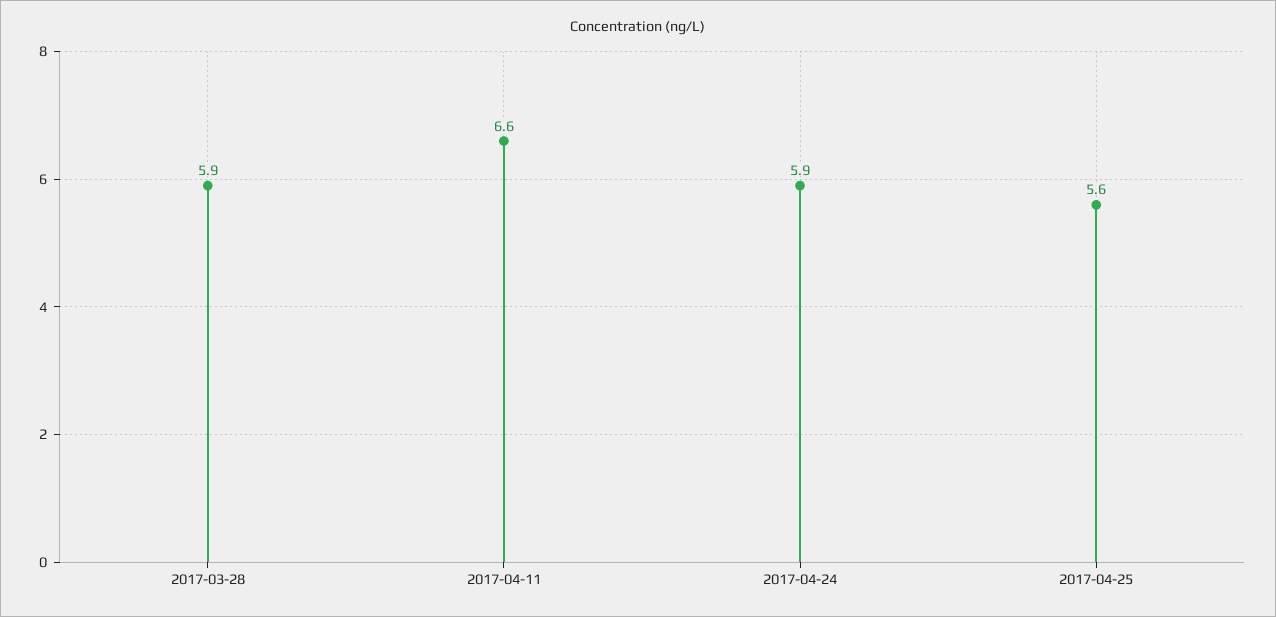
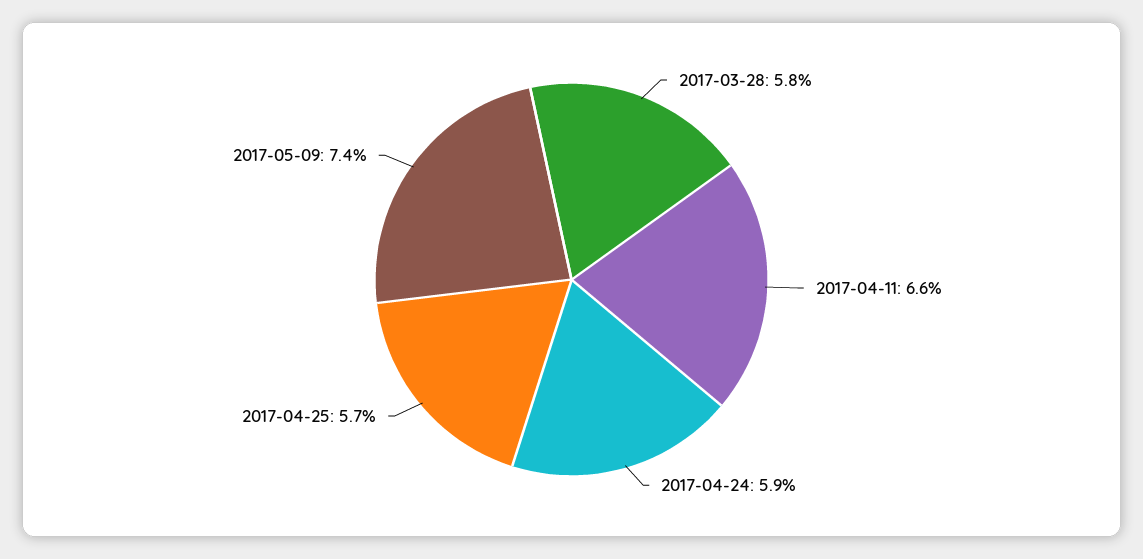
2017-03-28: 5.9 -> 5.8
2017-04-25: 5.6 -> 5.7
2017-05-09: none -> 7.4

